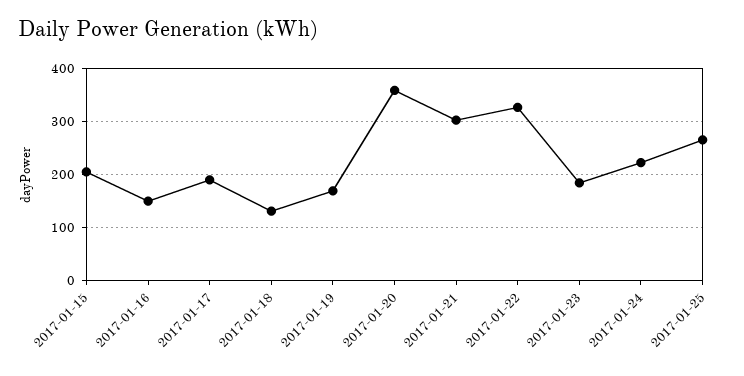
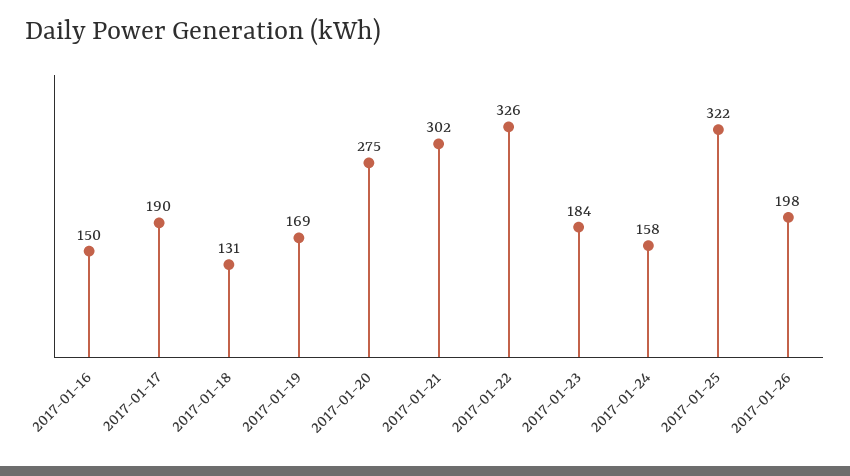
2017-01-15: 200 -> none
2017-01-20: 360 -> 275
2017-01-24: 220 -> 158
2017-01-25: 260 -> 322
2017-01-26: none -> 198

